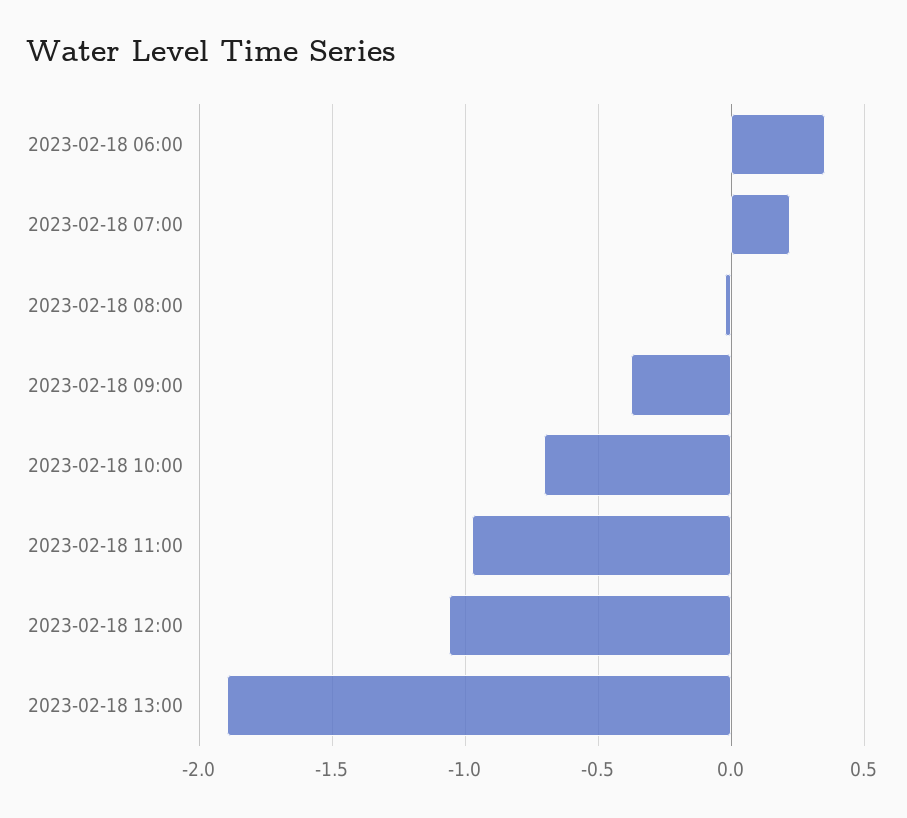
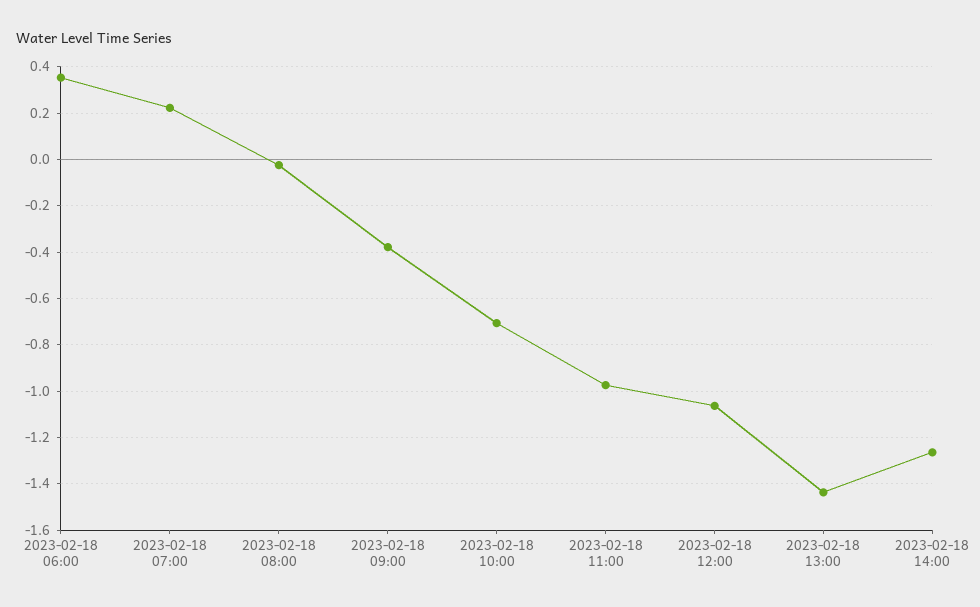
2023-02-18 13:00: -1.9 -> -1.45
2023-02-18 14:00: none -> -1.25

